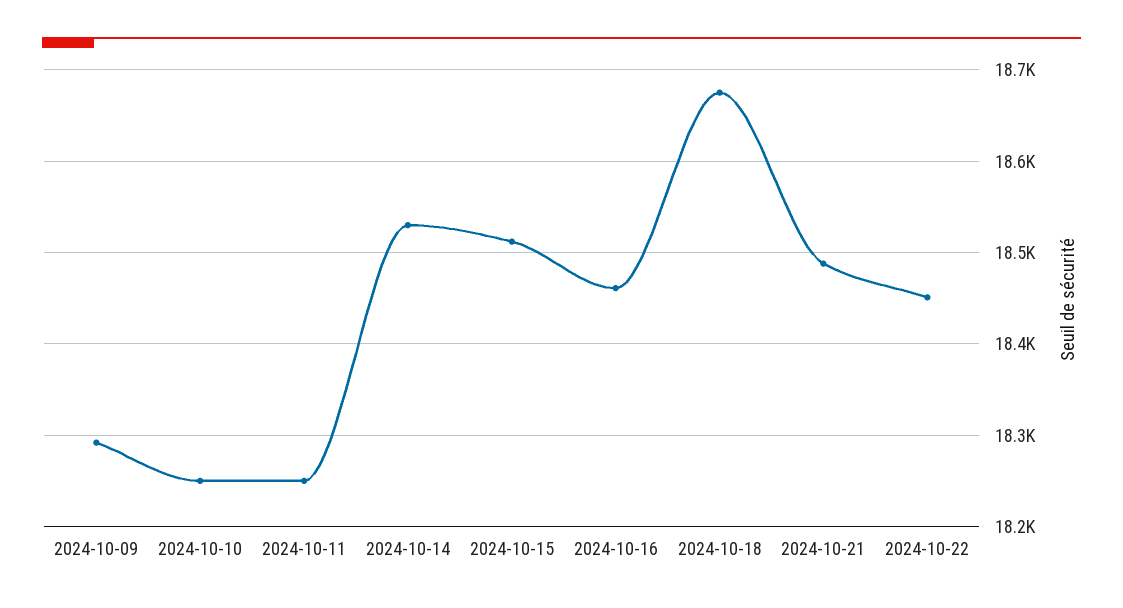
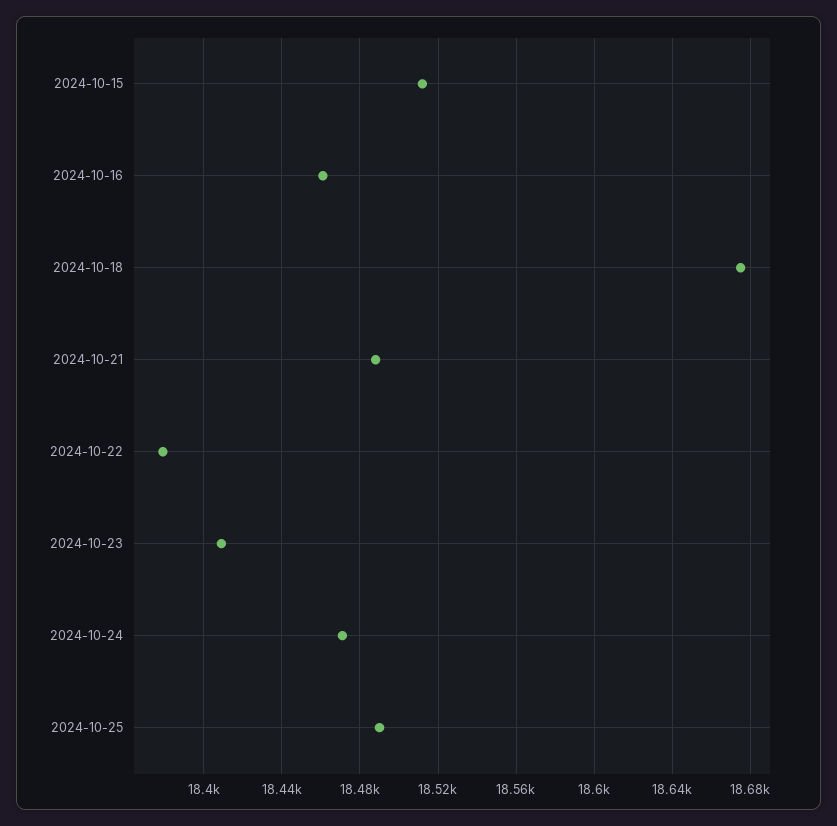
2024-10-09: 18290 -> none
2024-10-10: 18250 -> none
2024-10-11: 18250 -> none
2024-10-14: 18530 -> none
2024-10-22: 18450 -> 18380
2024-10-23: none -> 18410
2024-10-24: none -> 18470
2024-10-25: none -> 18490

